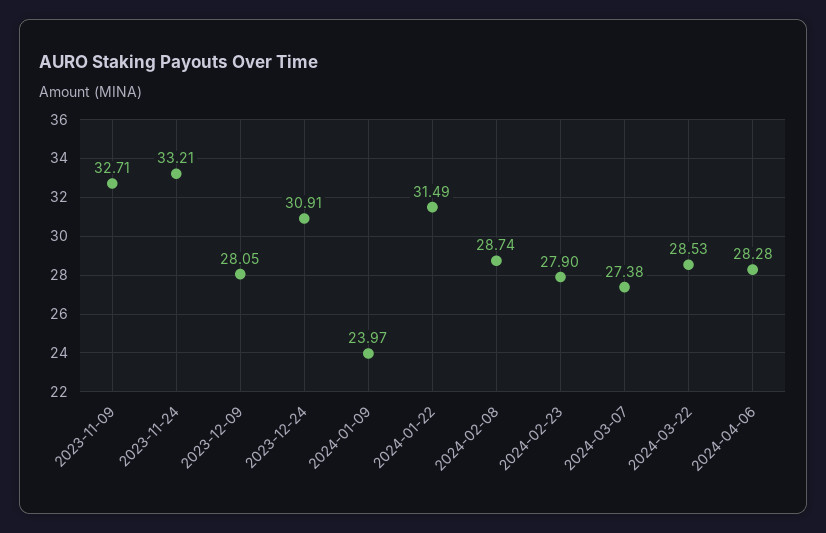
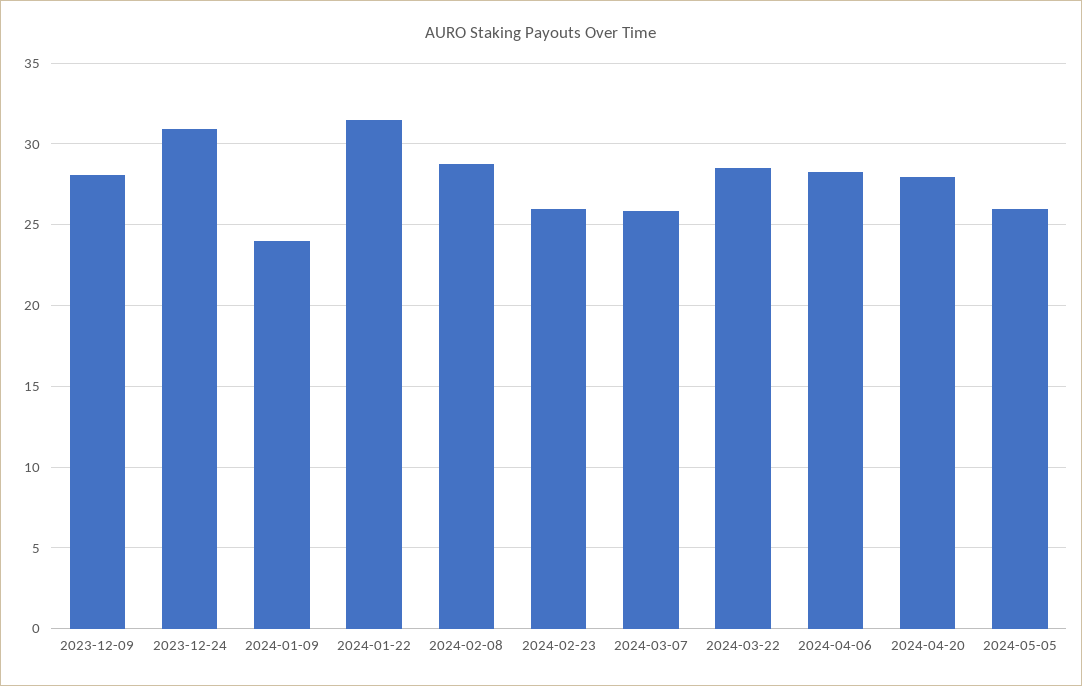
2023-11-09: 32.71 -> none
2023-11-24: 33.21 -> none
2024-02-23: 27.9 -> 26
2024-03-07: 27.38 -> 26
2024-04-20: none -> 28
2024-05-05: none -> 26

